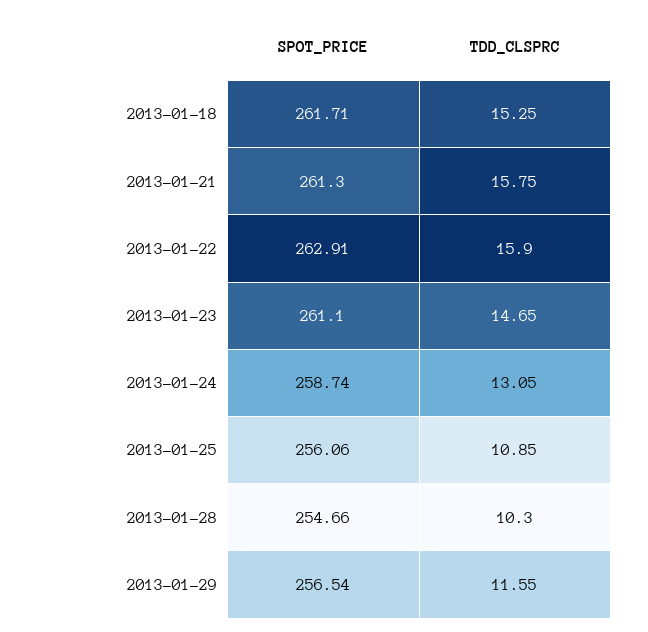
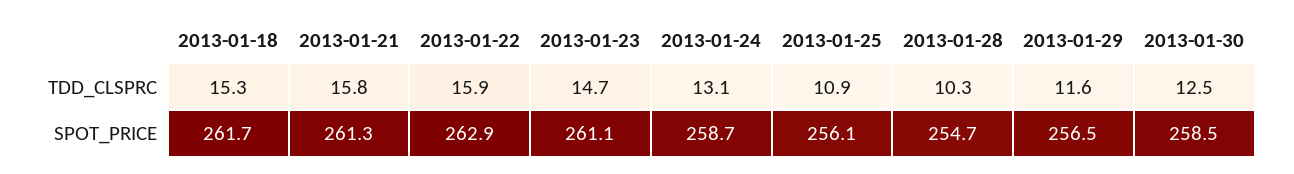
TDD_CLSPRC, 2013-01-30: none -> 12.5
SPOT_PRICE, 2013-01-30: none -> 258.5

